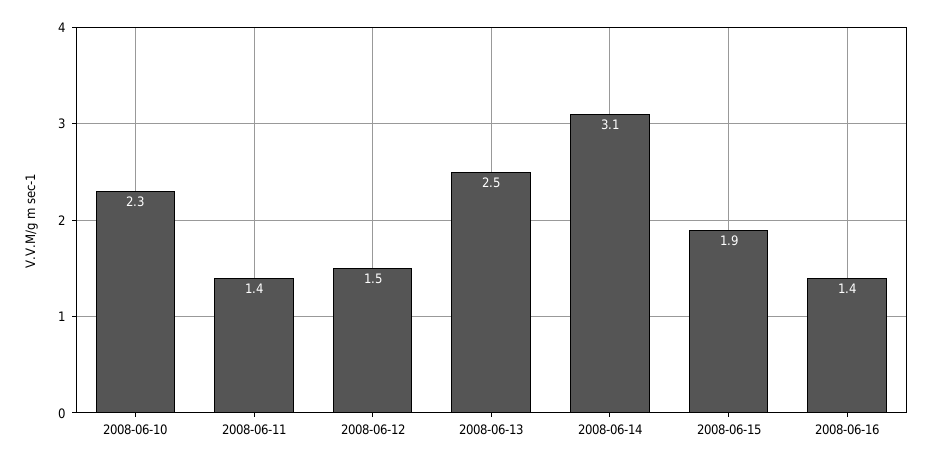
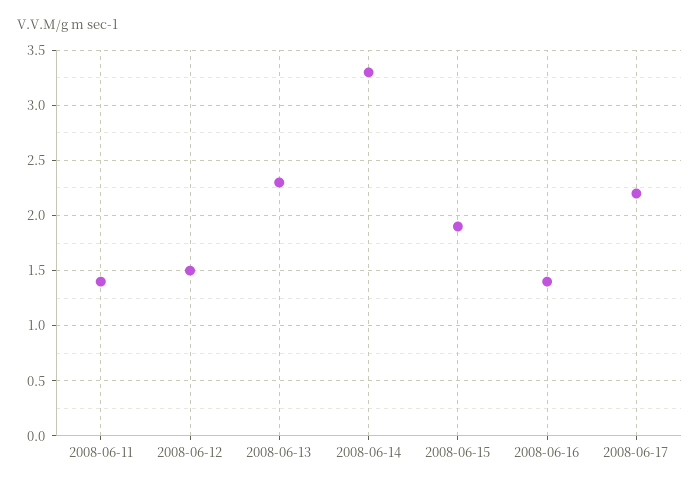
2008-06-10: 2.3 -> none
2008-06-13: 2.5 -> 2.3
2008-06-14: 3.1 -> 3.3
2008-06-17: none -> 2.2

